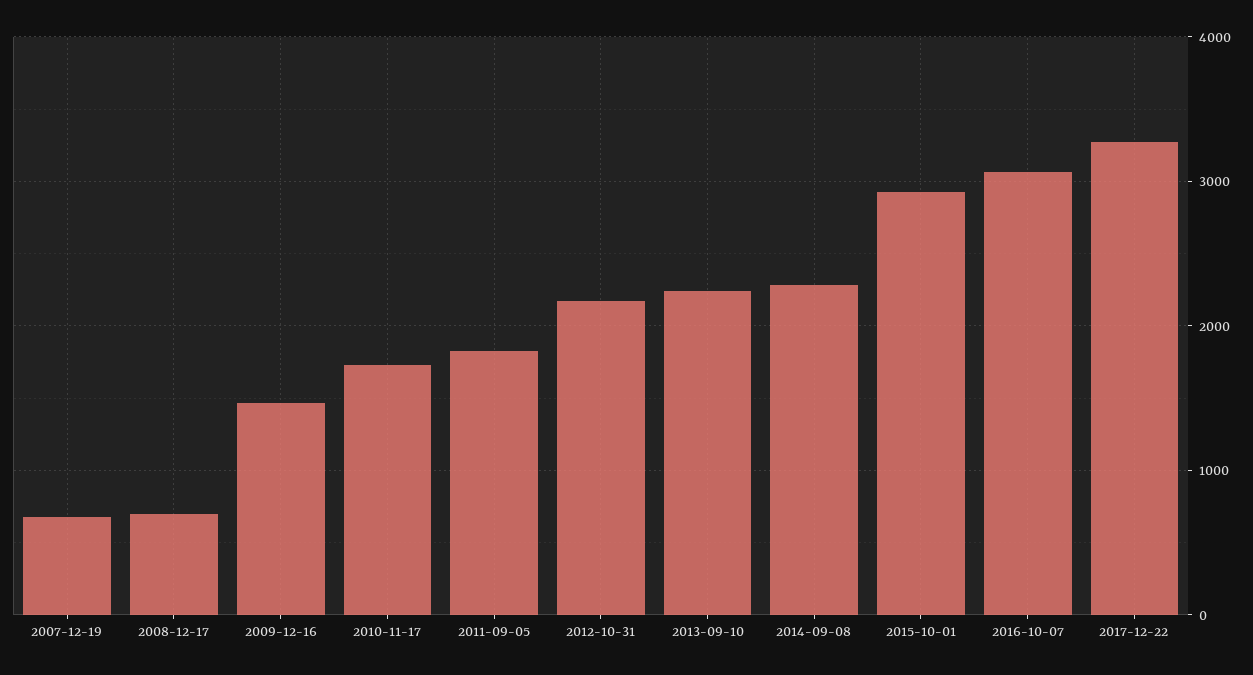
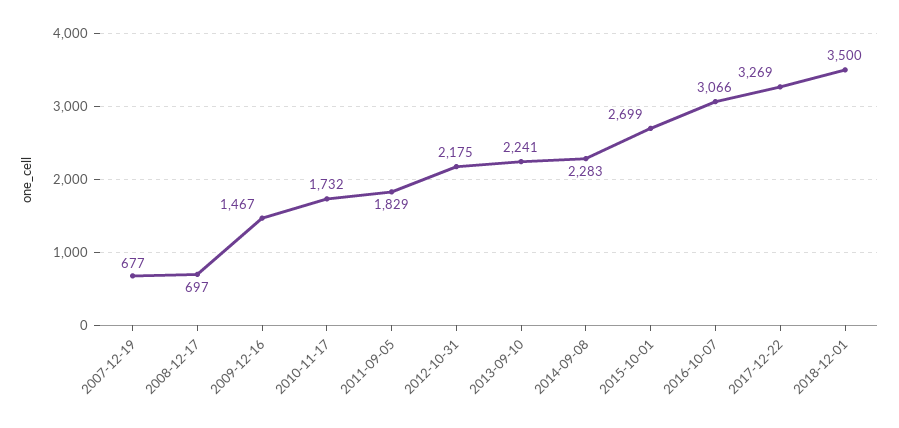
2015-10-01: 2900 -> 2699
2018-12-01: none -> 3500

